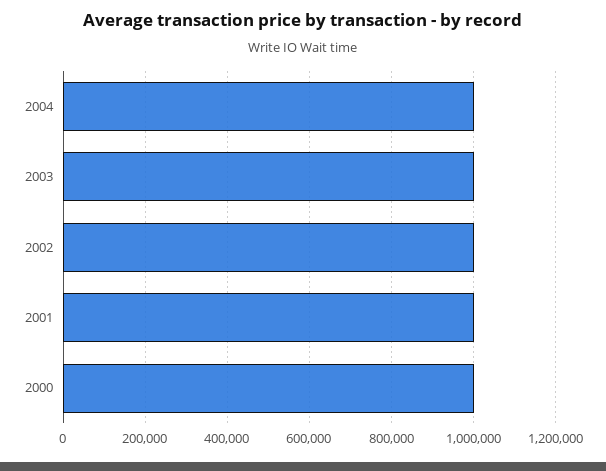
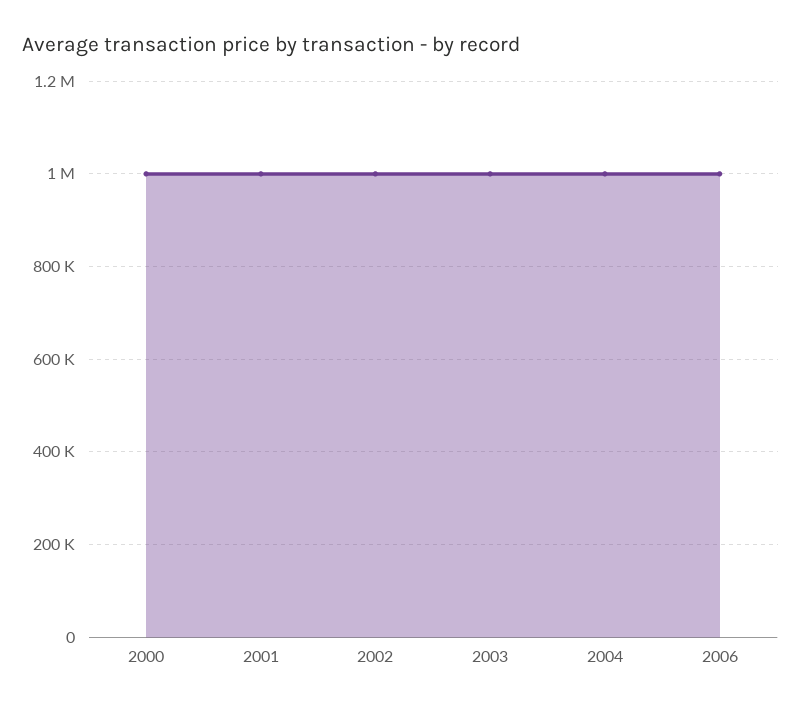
2006: none -> 1000000

